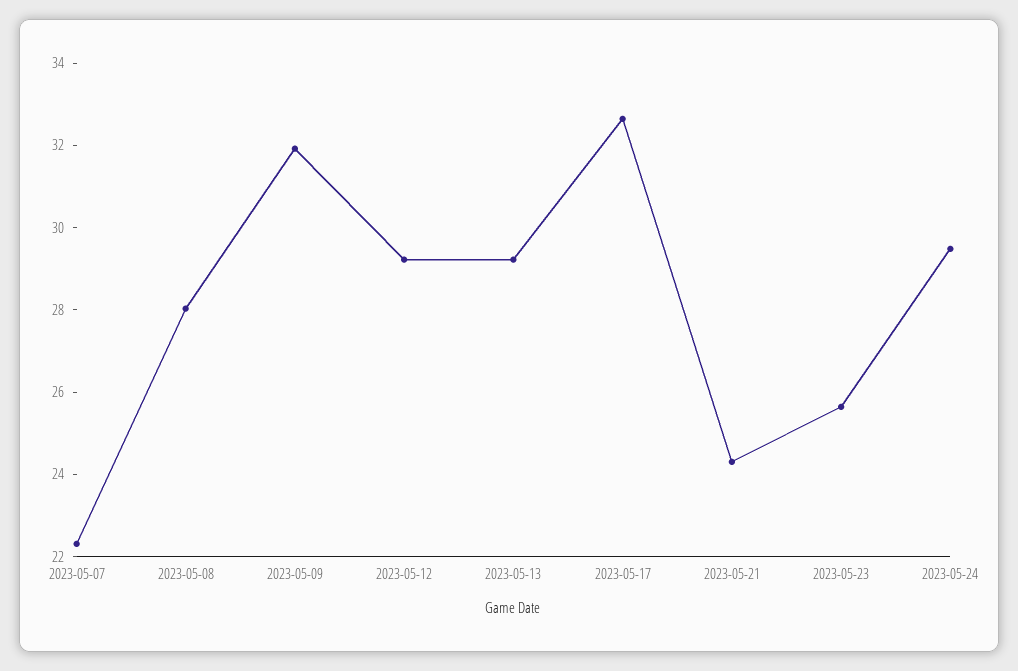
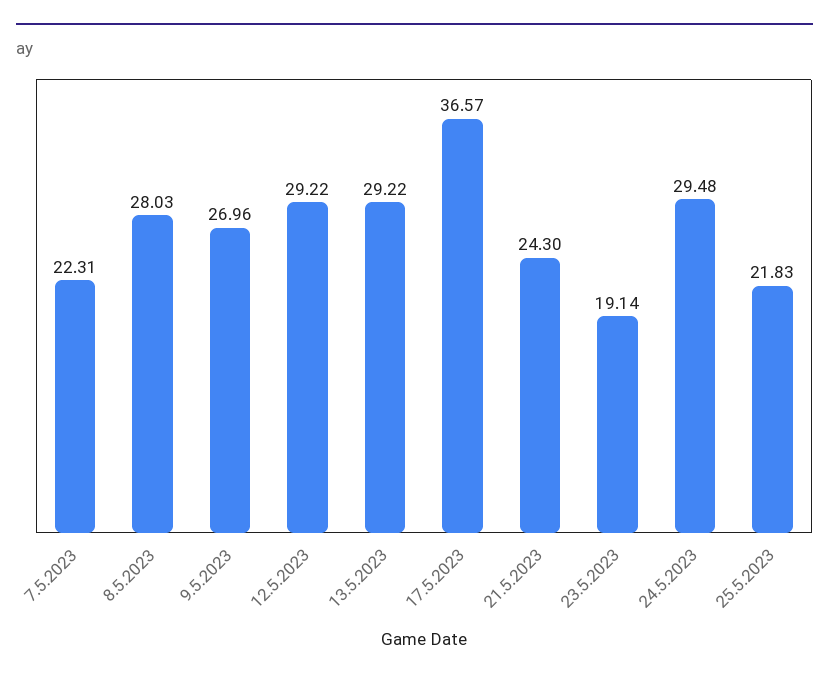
2023-05-09: 32 -> 26.96
2023-05-17: 32.5 -> 36.57
2023-05-23: 25.5 -> 19.14
25.5.2023: none -> 21.83

